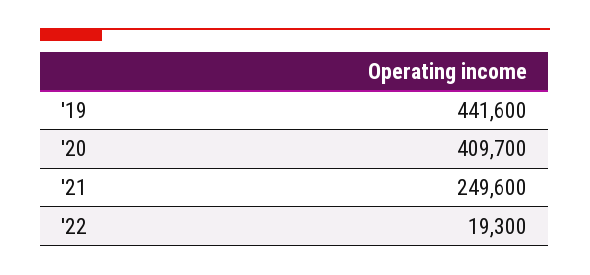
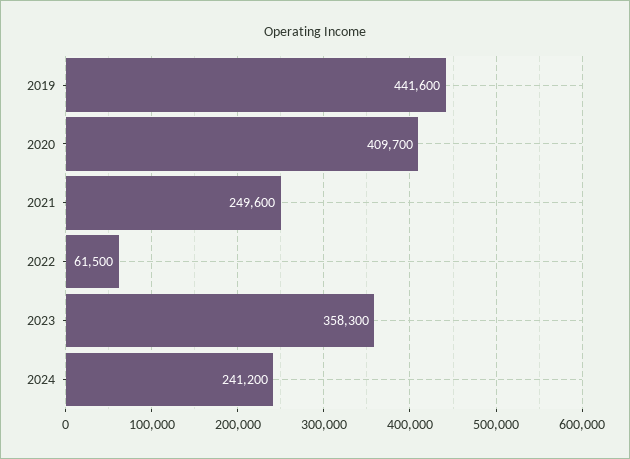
'22: 19300 -> 61500
2023: none -> 358300
2024: none -> 241200

